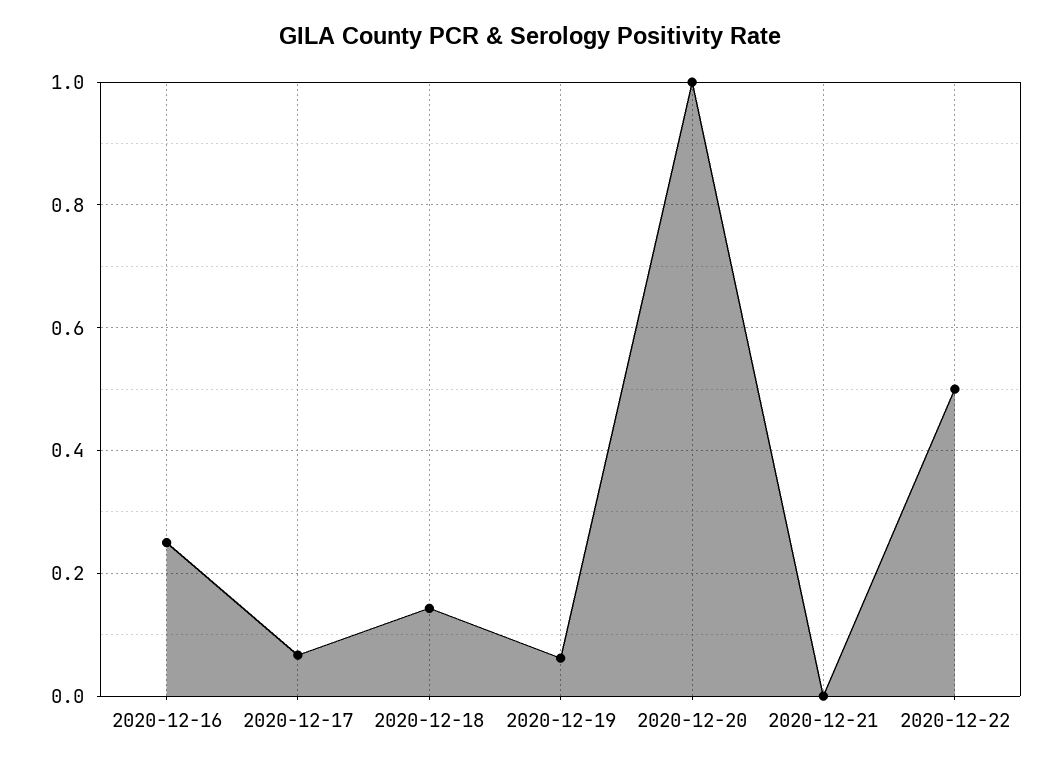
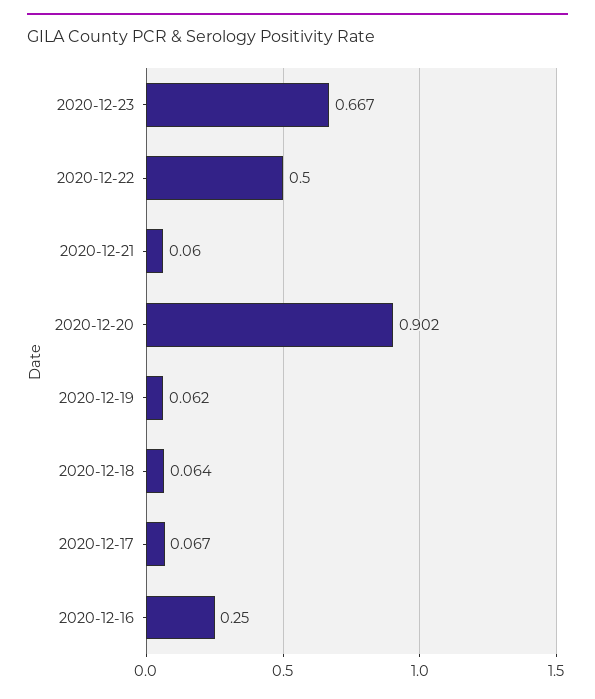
2020-12-18: 0.14 -> 0.064
2020-12-20: 1 -> 0.902
2020-12-21: 0 -> 0.06
2020-12-23: none -> 0.667

